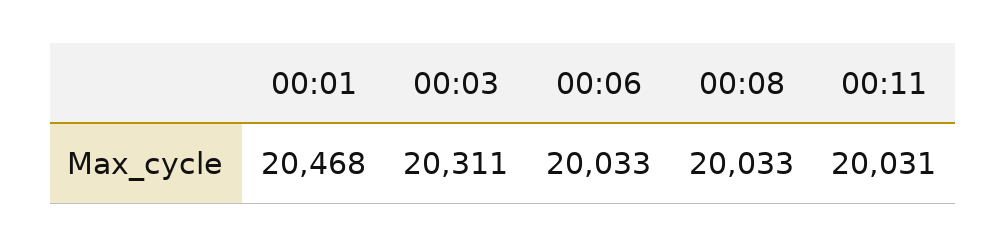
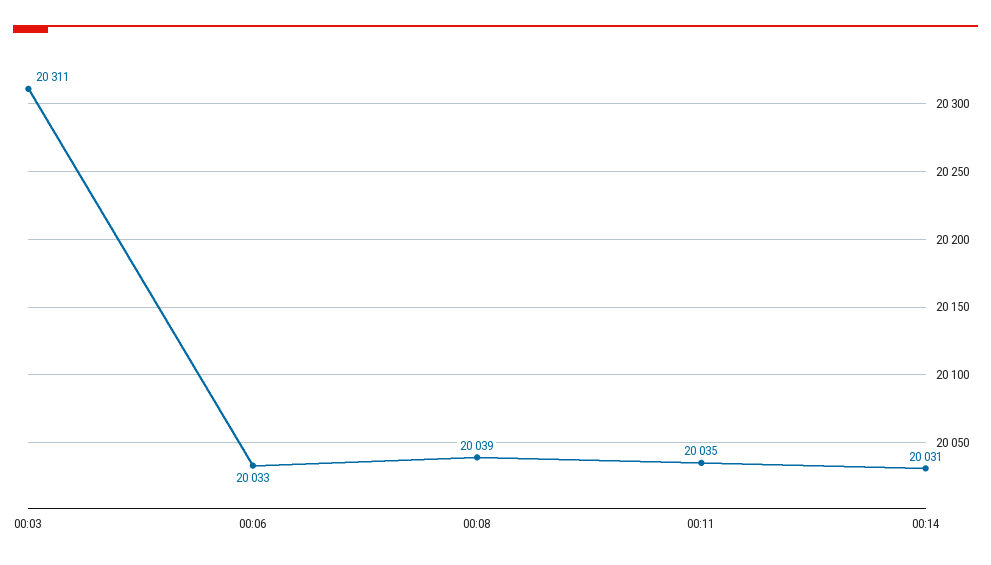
00:01: 20468 -> none
00:08: 20033 -> 20039
00:11: 20031 -> 20035
00:14: none -> 20031

